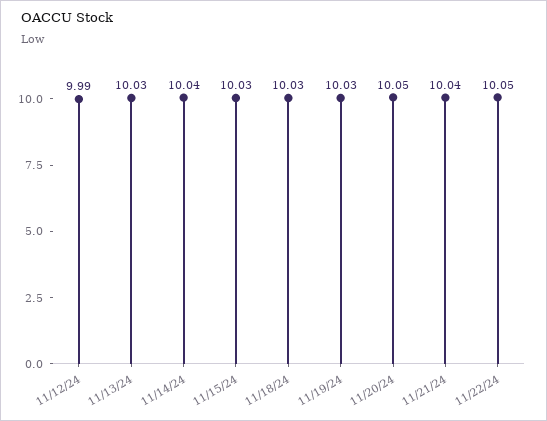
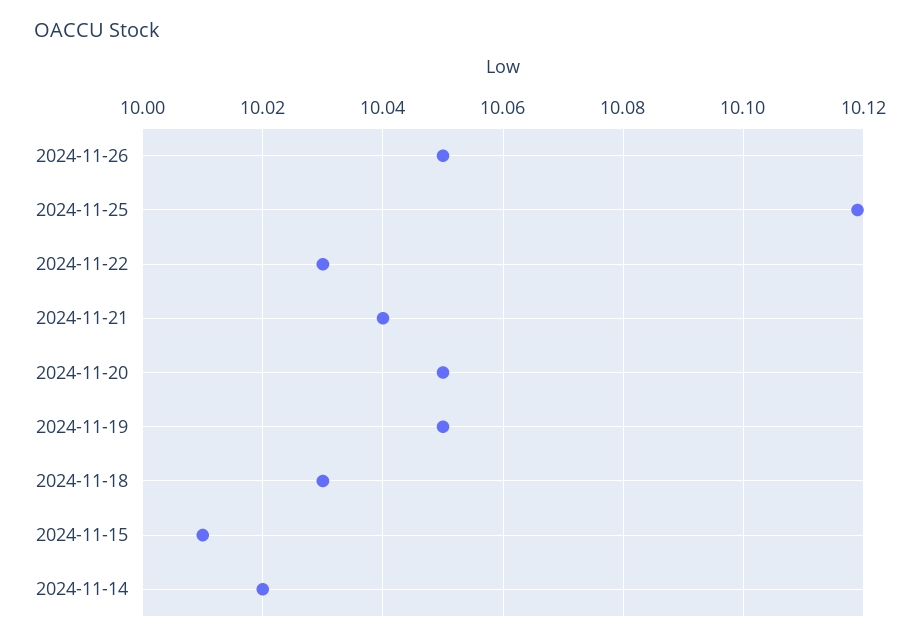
11/12/24: 9.99 -> none
11/13/24: 10.03 -> none
11/14/24: 10.04 -> 10.02
11/15/24: 10.03 -> 10.01
11/19/24: 10.03 -> 10.05
11/22/24: 10.05 -> 10.03
2024-11-26: none -> 10.05
2024-11-25: none -> 10.12

